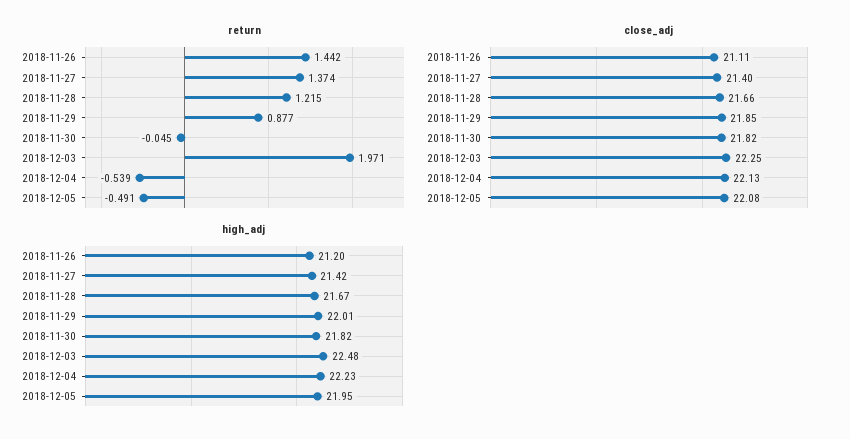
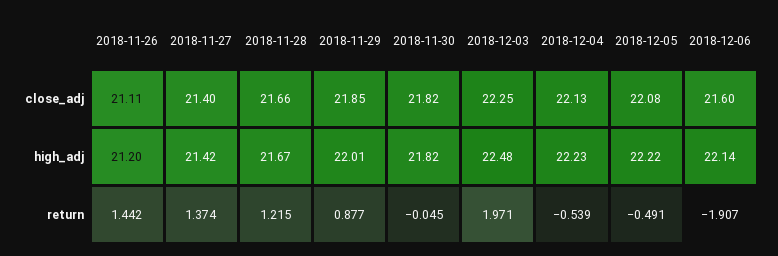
high_adj, 2018-12-05: 21.95 -> 22.22
close_adj, 2018-12-06: none -> 21.6
high_adj, 2018-12-06: none -> 22.14
return, 2018-12-06: none -> -1.907

